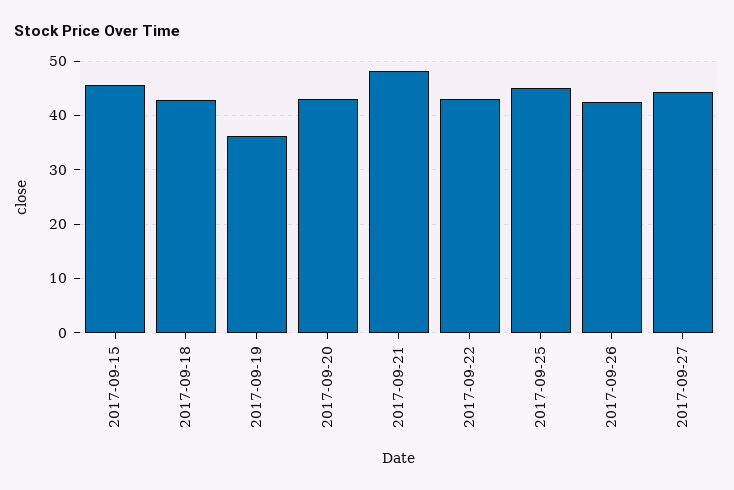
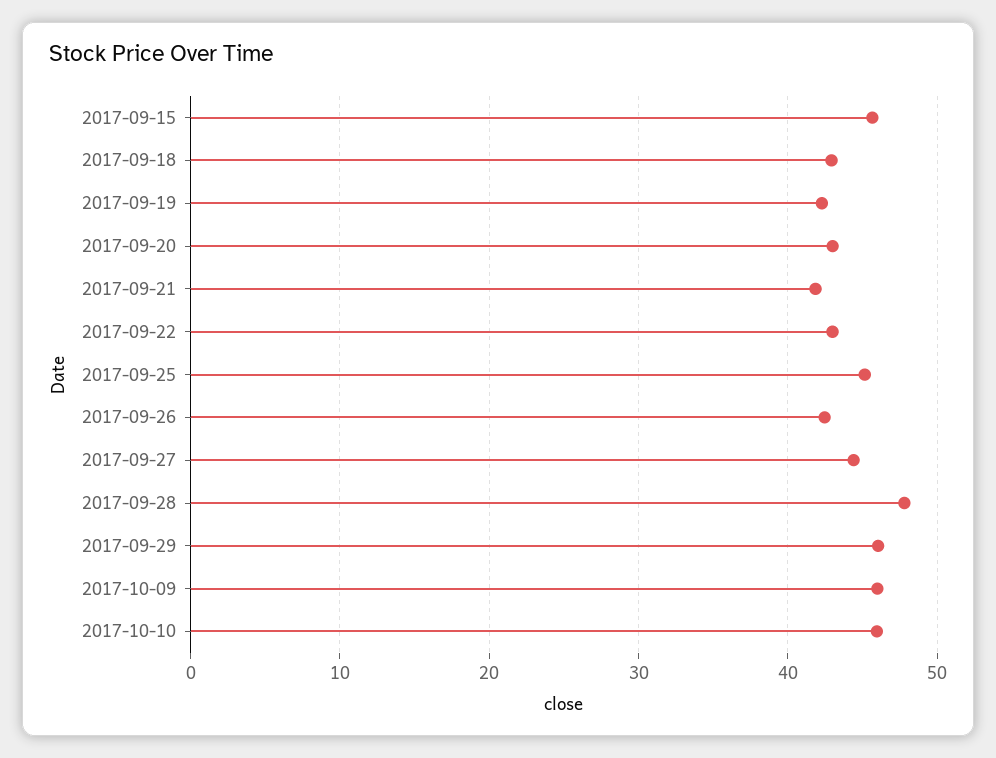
2017-09-19: 36 -> 42
2017-09-21: 48 -> 42
2017-09-28: none -> 48
2017-09-29: none -> 46
2017-10-09: none -> 46
2017-10-10: none -> 46

